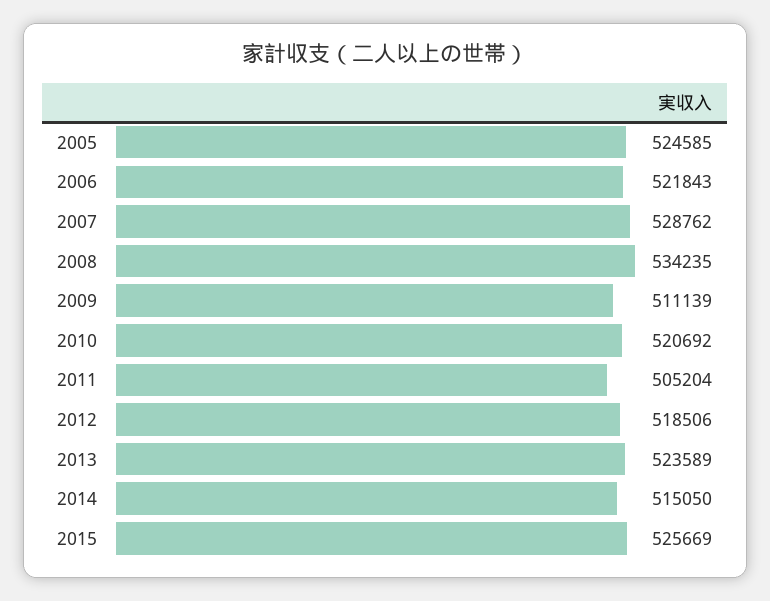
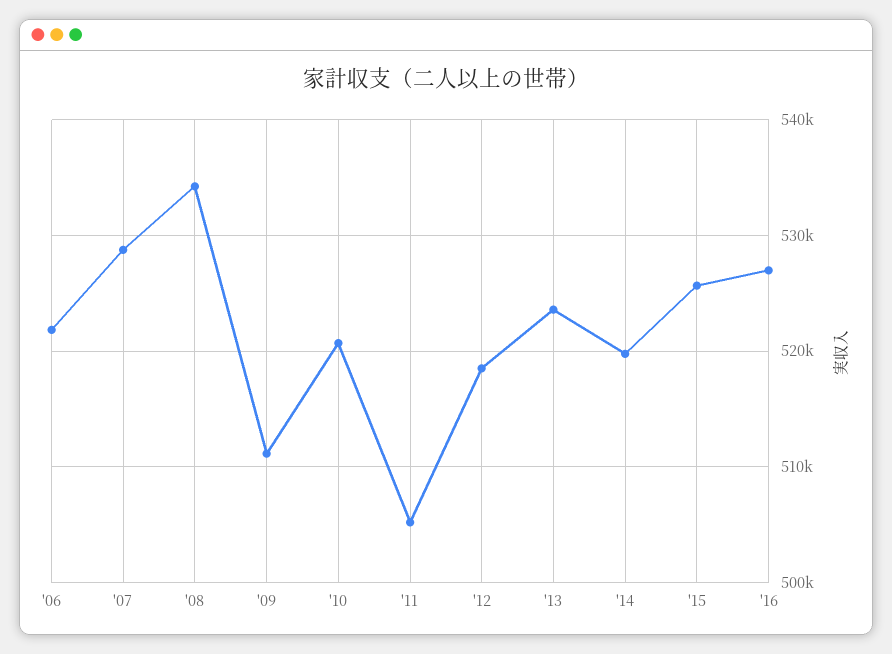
2005: 524585 -> none
2014: 515050 -> 520000
'16: none -> 527000

